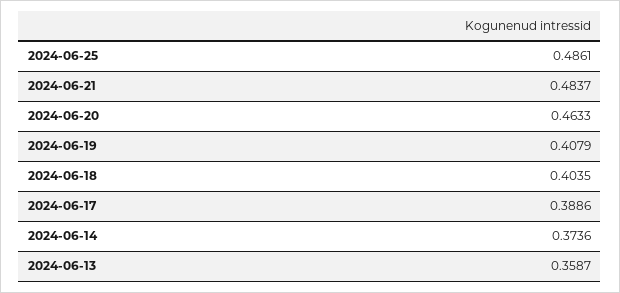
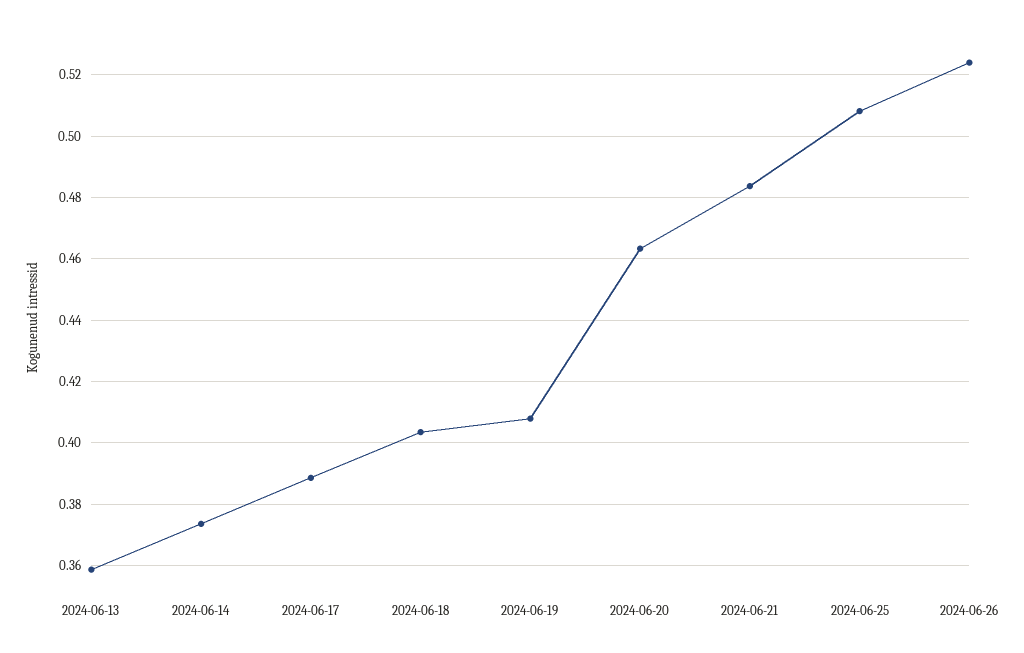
2024-06-25: 0.4861 -> 0.508
2024-06-26: none -> 0.524

